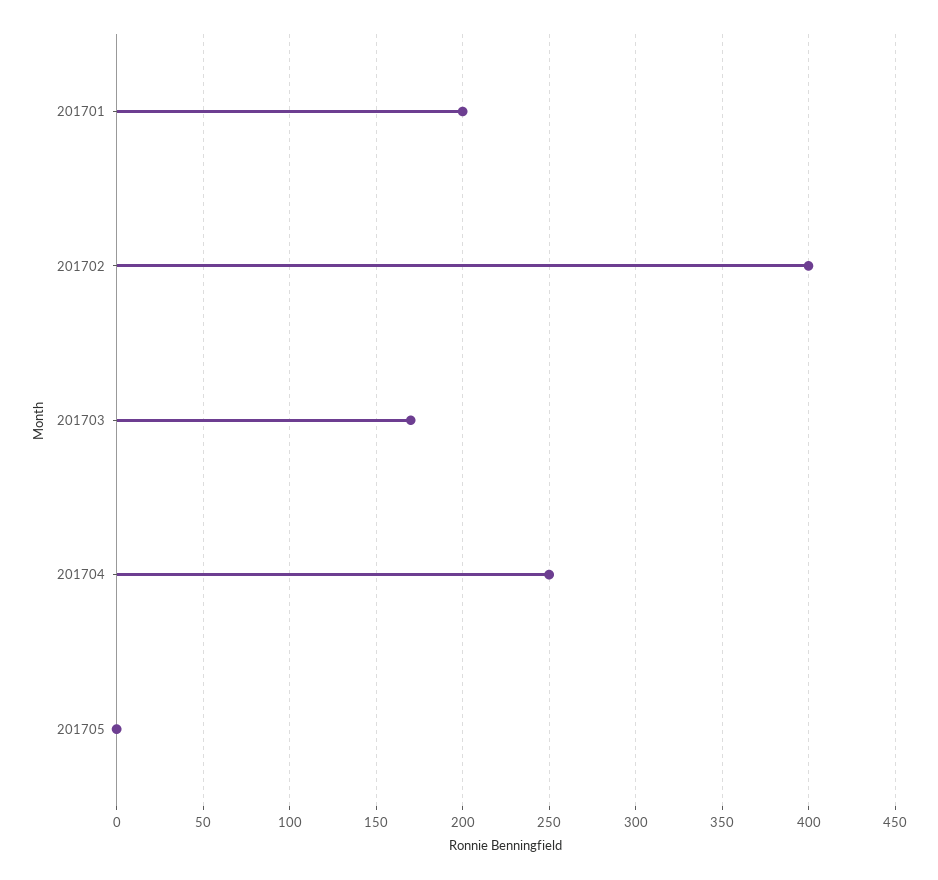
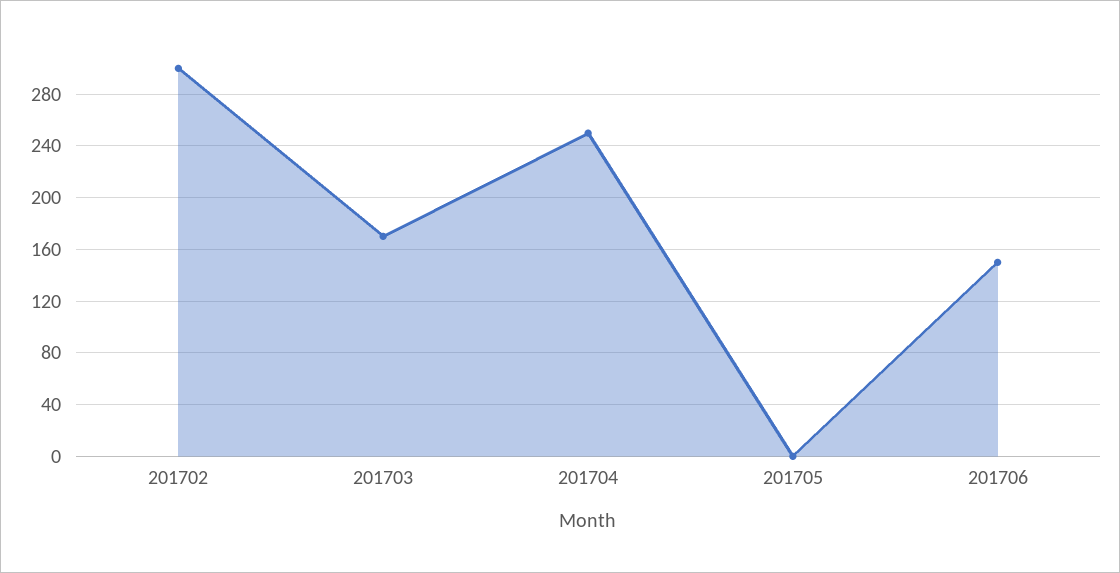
201701: 200 -> none
201702: 400 -> 300
201706: none -> 150

